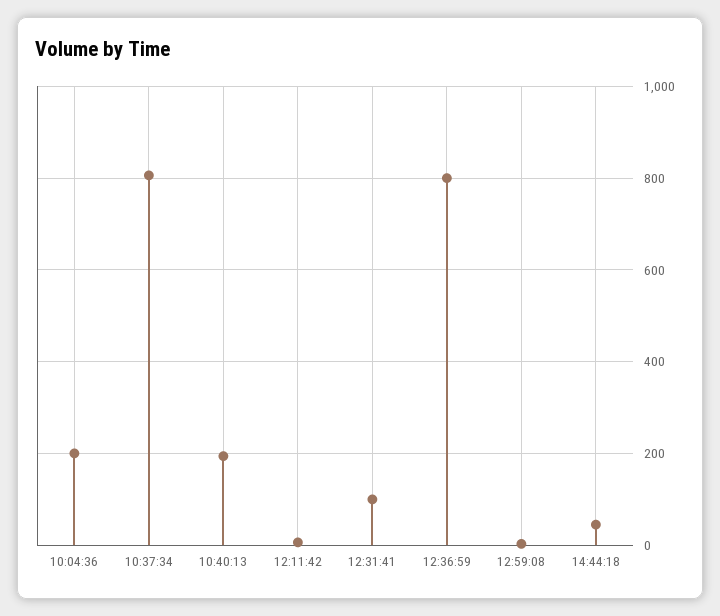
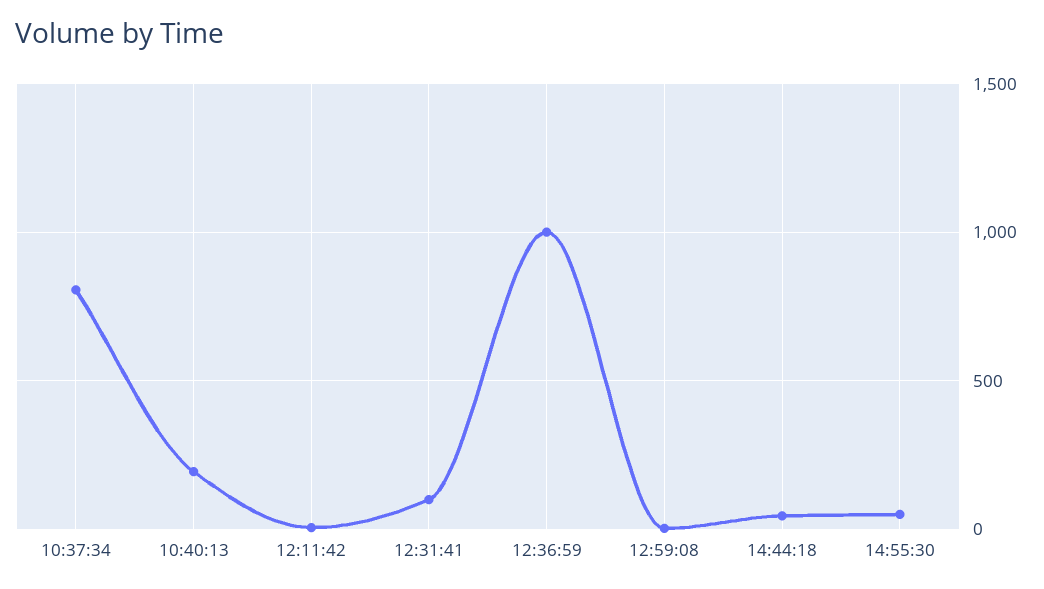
10:04:36: 200 -> none
12:36:59: 800 -> 1000
14:55:30: none -> 50

